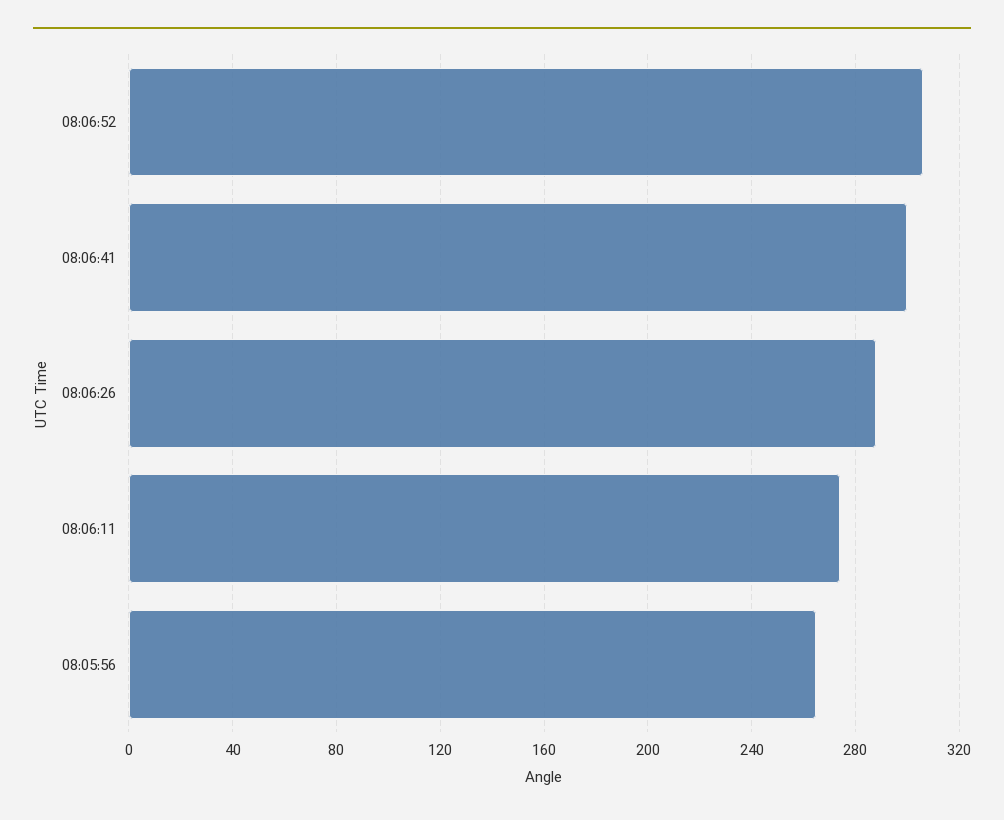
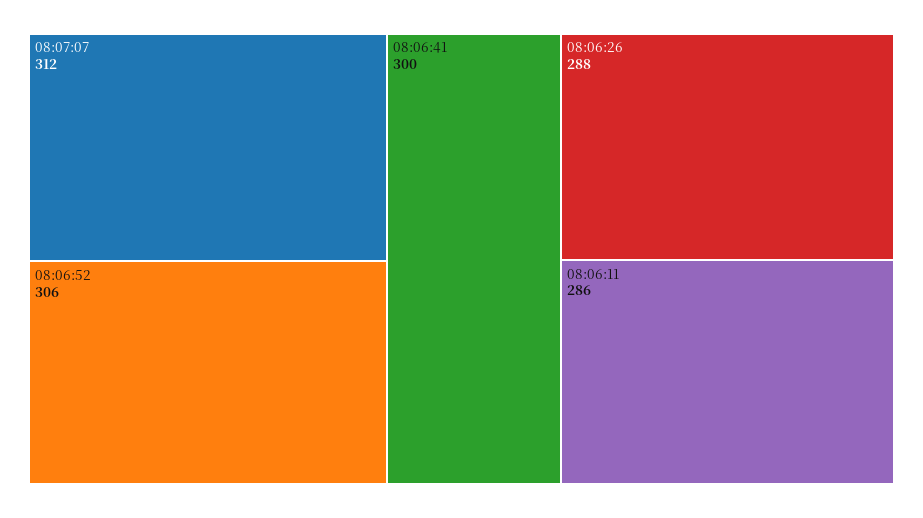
08:06:11: 275 -> 286
08:05:56: 265 -> none
08:07:07: none -> 312

